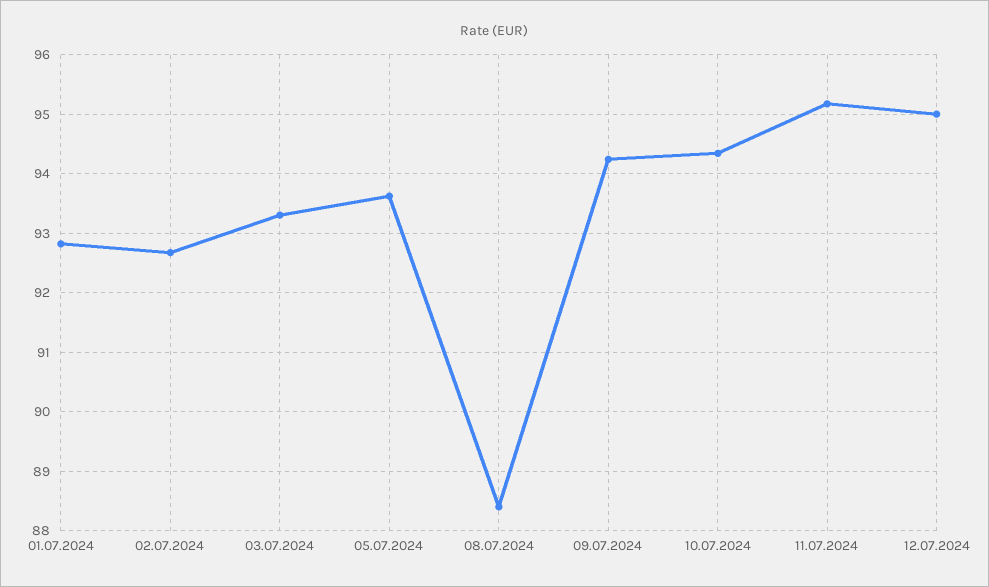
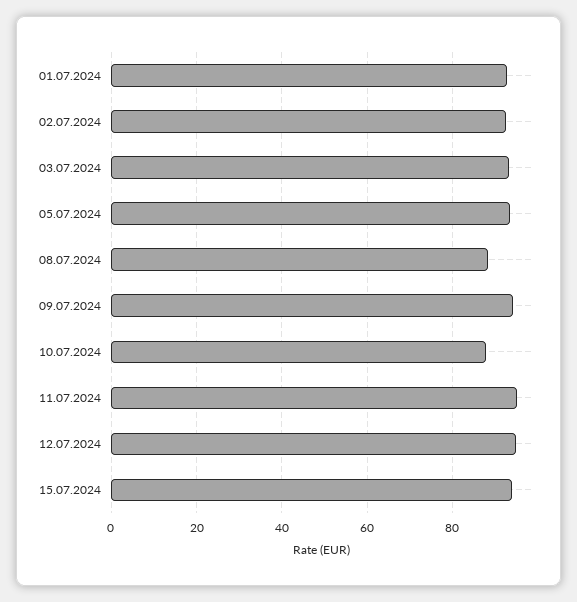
10.07.2024: 94.4 -> 88
15.07.2024: none -> 94

